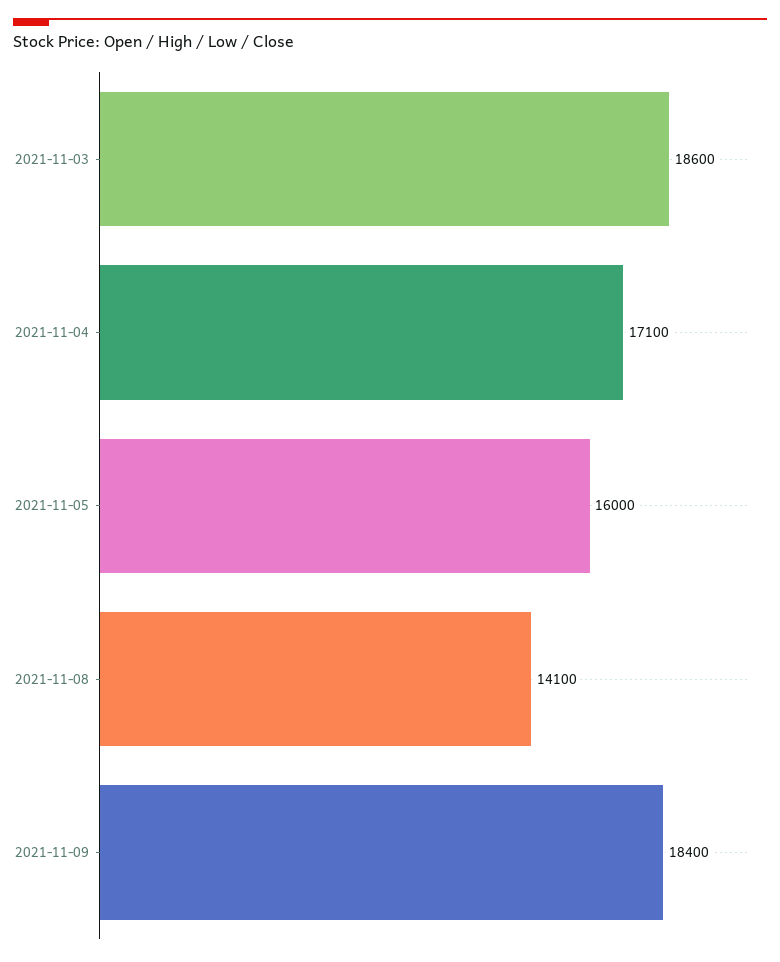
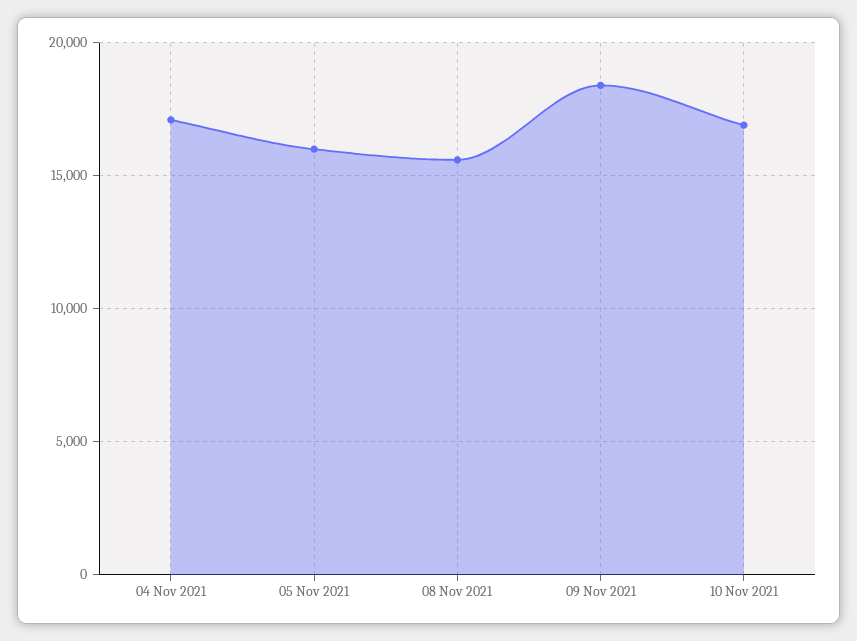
2021-11-03: 18600 -> none
2021-11-08: 14100 -> 15500
10 Nov 2021: none -> 17000

